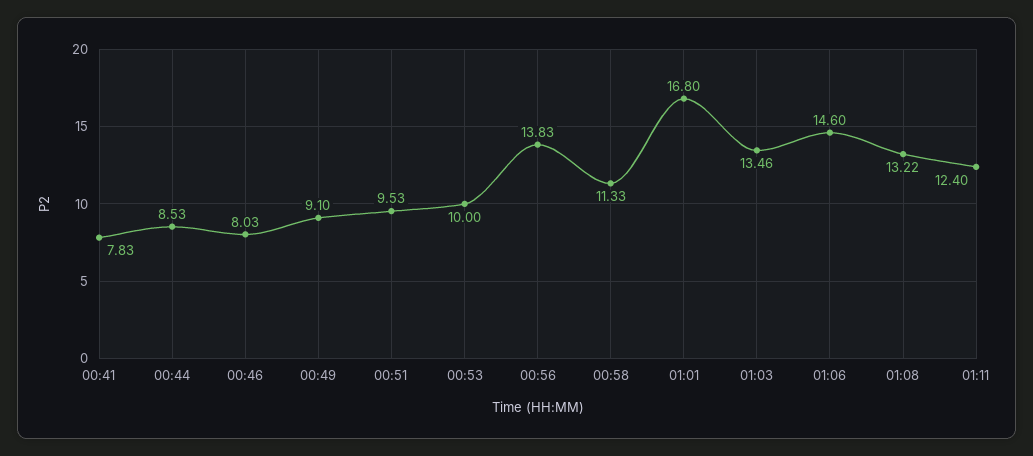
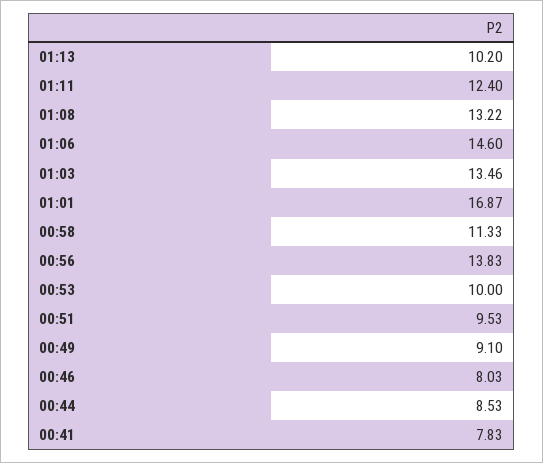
01:01: 16.8 -> 16.87
01:13: none -> 10.2

